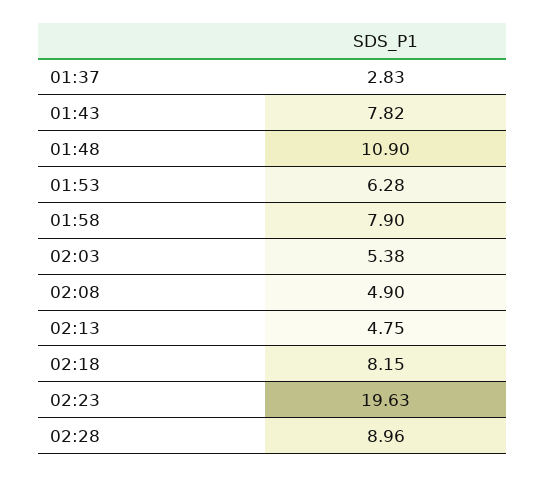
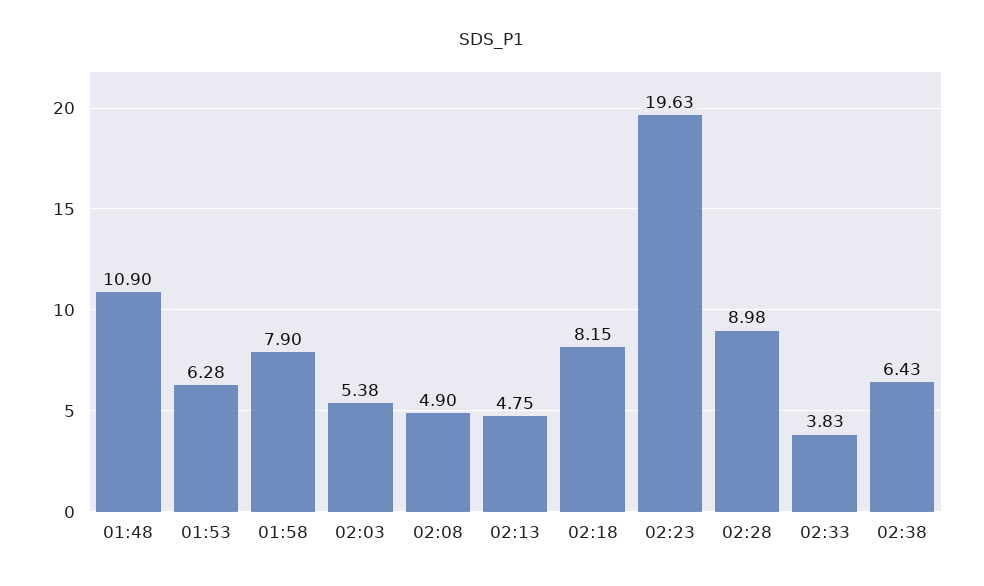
01:37: 2.83 -> none
01:43: 7.82 -> none
02:28: 8.96 -> 8.98
02:33: none -> 3.83
02:38: none -> 6.43

